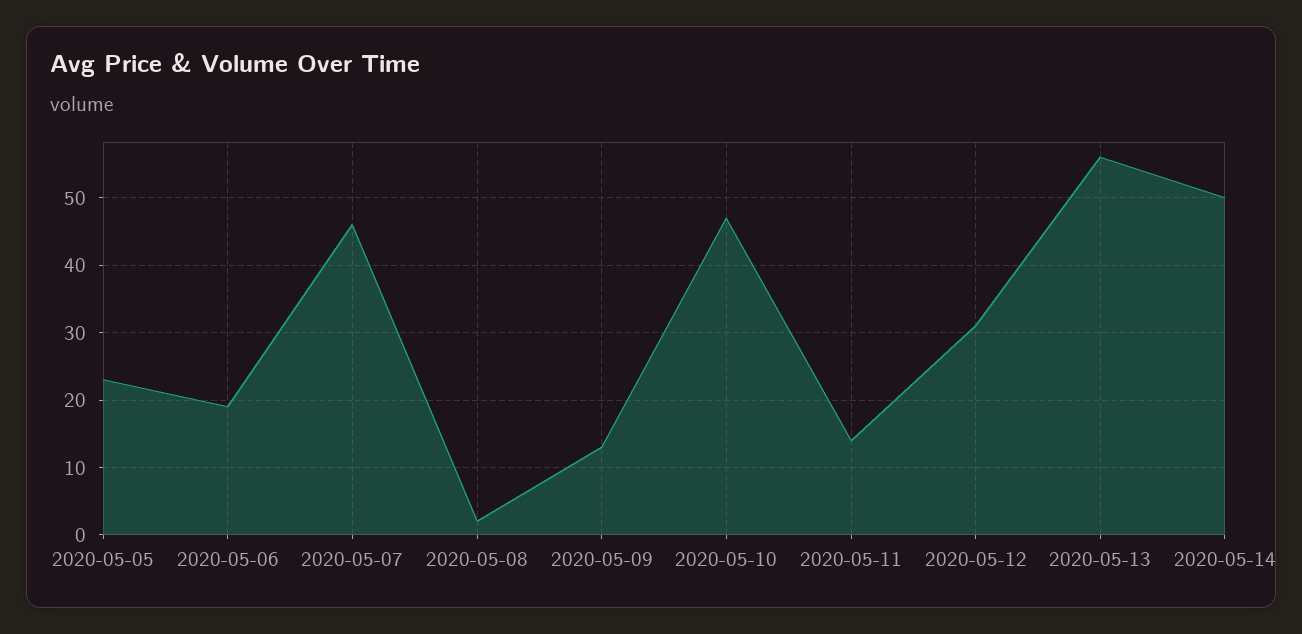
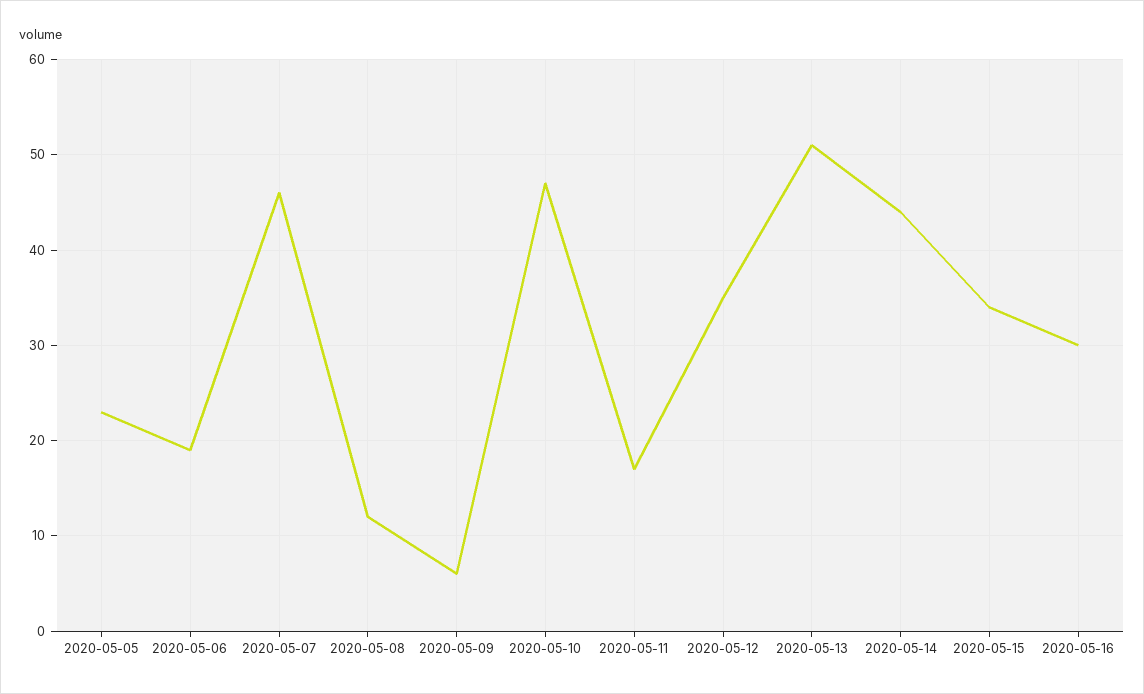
2020-05-08: 2 -> 12
2020-05-09: 13 -> 6
2020-05-11: 14 -> 17
2020-05-12: 31 -> 35
2020-05-13: 56 -> 51
2020-05-14: 50 -> 44
2020-05-15: none -> 34
2020-05-16: none -> 30

